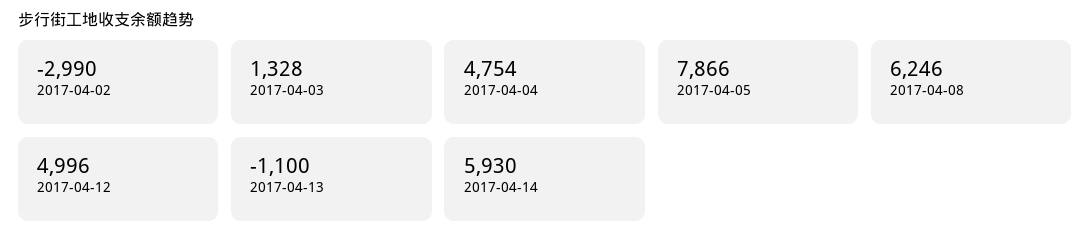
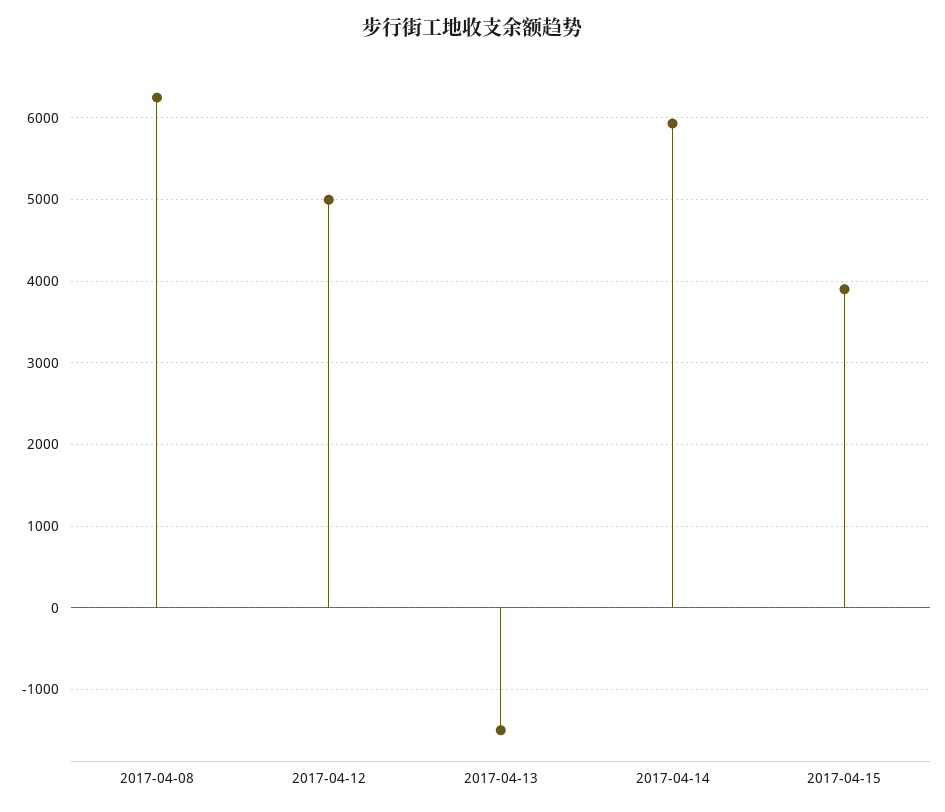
2017-04-02: -2990 -> none
2017-04-03: 1328 -> none
2017-04-04: 4754 -> none
2017-04-05: 7866 -> none
2017-04-13: -1100 -> -1500
2017-04-15: none -> 3900

